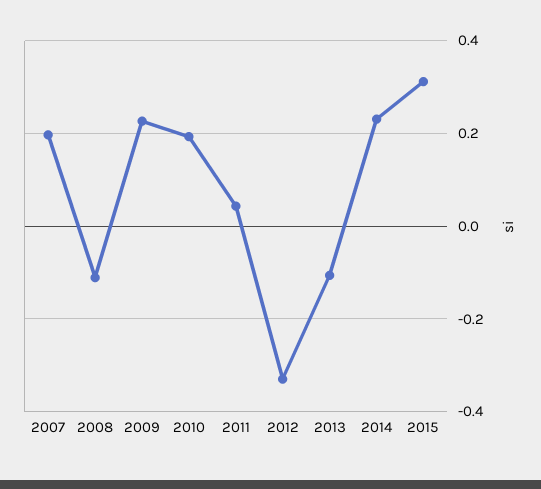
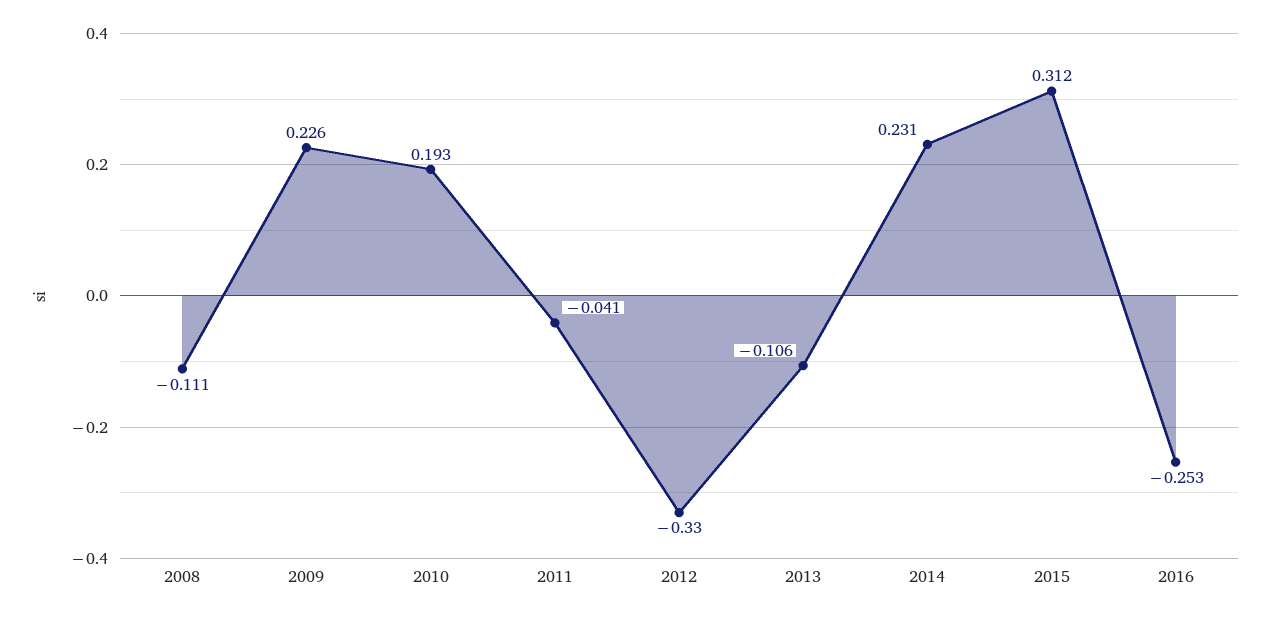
2007: 0.2 -> none
2011: 0.04 -> -0.041
2016: none -> -0.253

